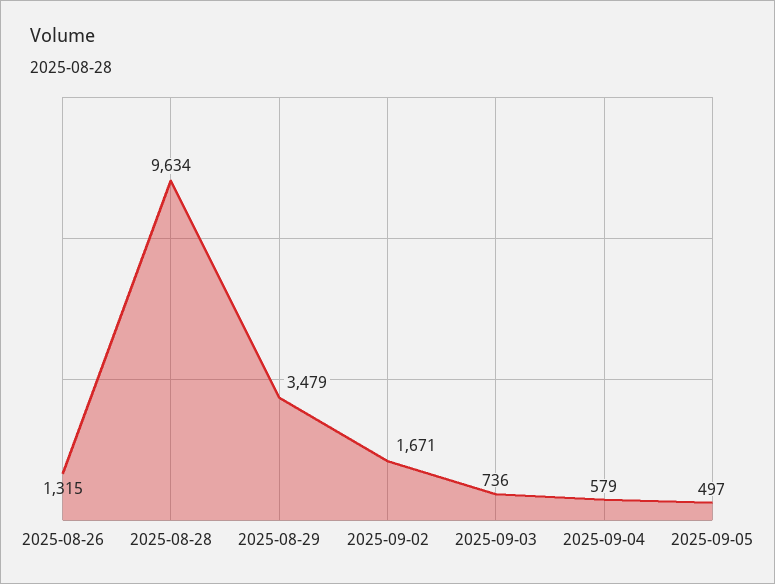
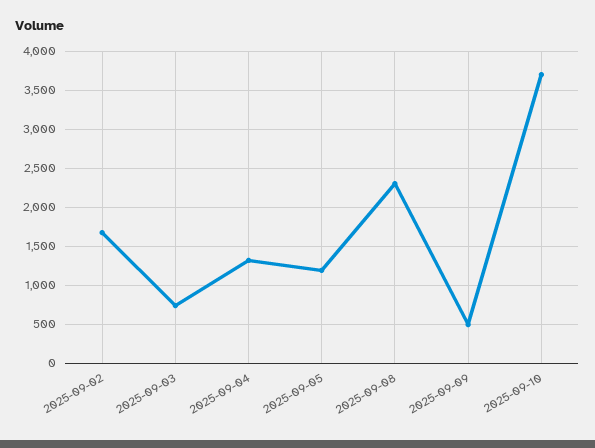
2025-08-26: 1315 -> none
2025-08-28: 9634 -> none
2025-08-29: 3479 -> none
2025-09-04: 579 -> 1300
2025-09-05: 497 -> 1200
2025-09-08: none -> 2300
2025-09-09: none -> 500
2025-09-10: none -> 3700

